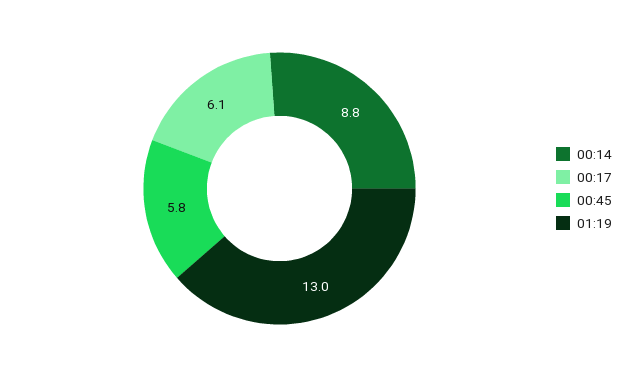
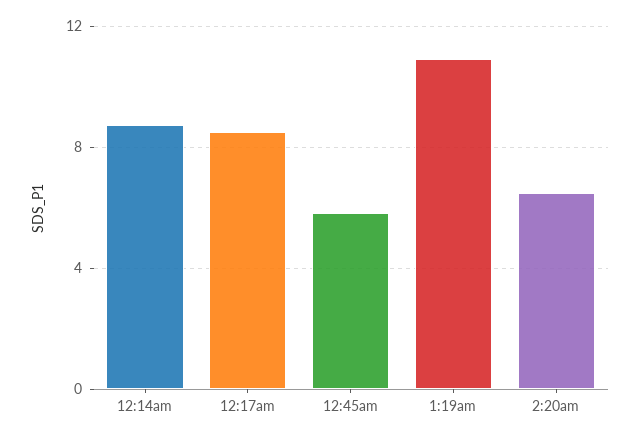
00:17: 6.1 -> 8.5
01:19: 13 -> 11
2:20am: none -> 6.5

